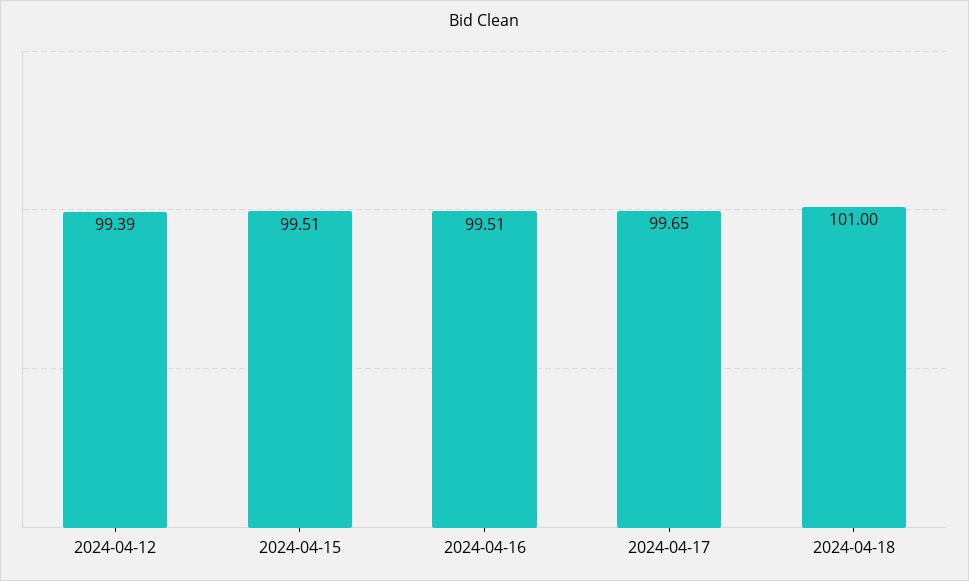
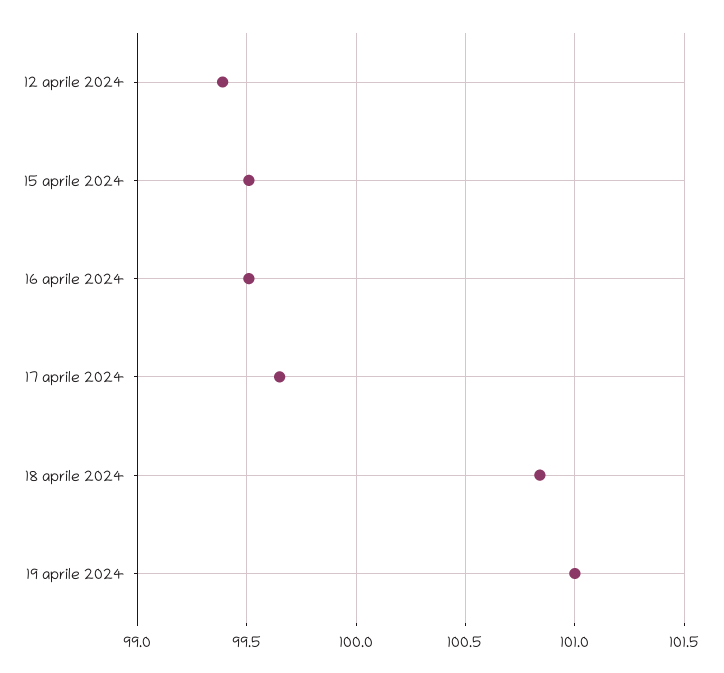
2024-04-18: 101 -> 100.85
19 aprile 2024: none -> 101

